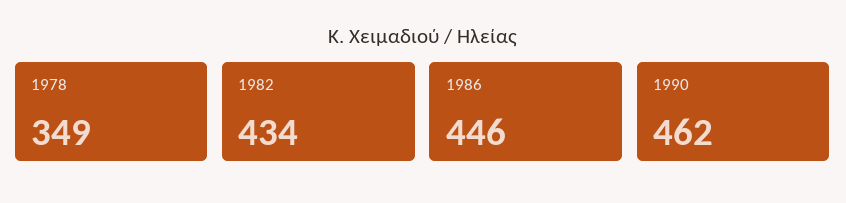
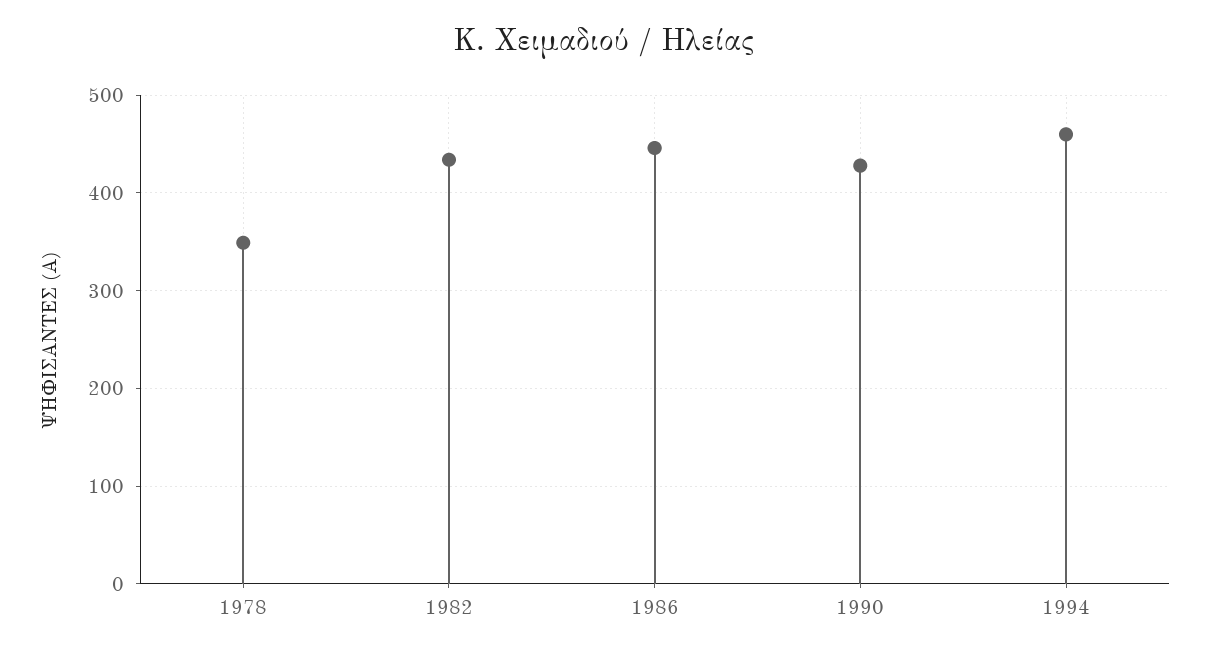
1990: 462 -> 430
1994: none -> 460

